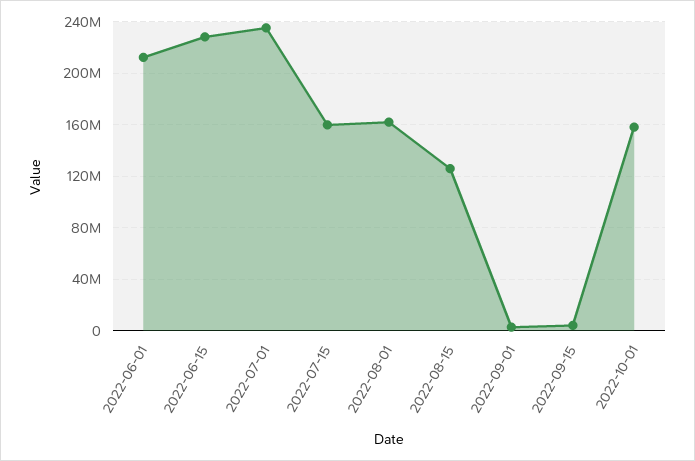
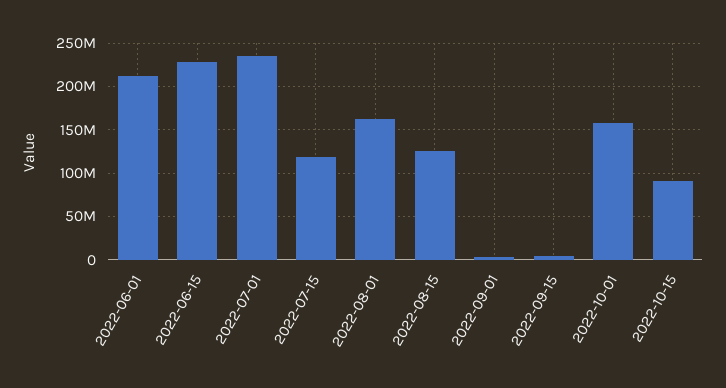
2022-07-15: 160000000 -> 120000000
2022-10-15: none -> 90000000

